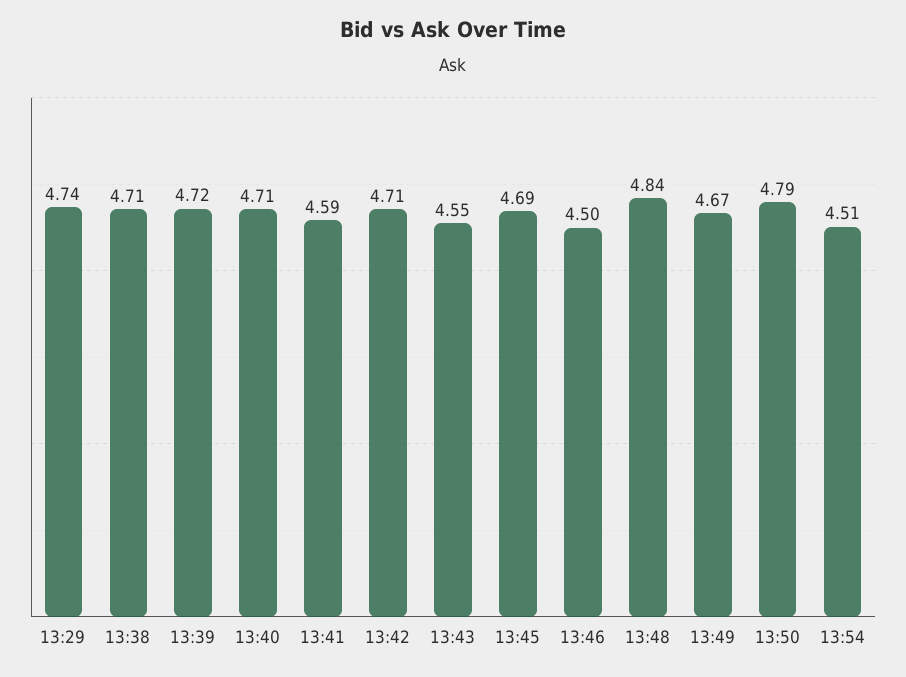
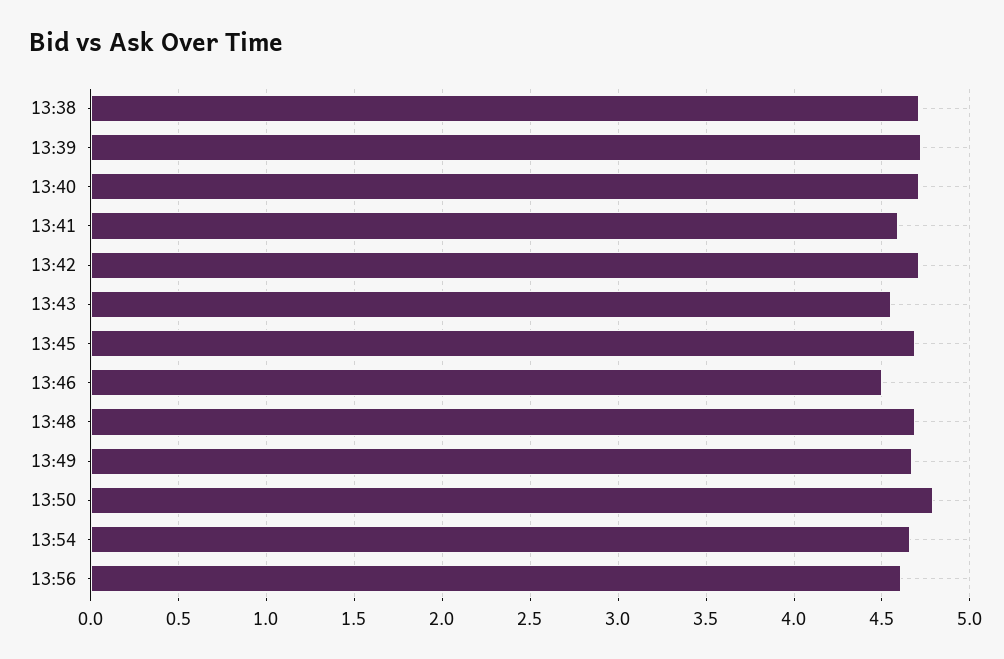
13:29: 4.74 -> none
13:48: 4.84 -> 4.7
13:54: 4.51 -> 4.65
13:56: none -> 4.6

